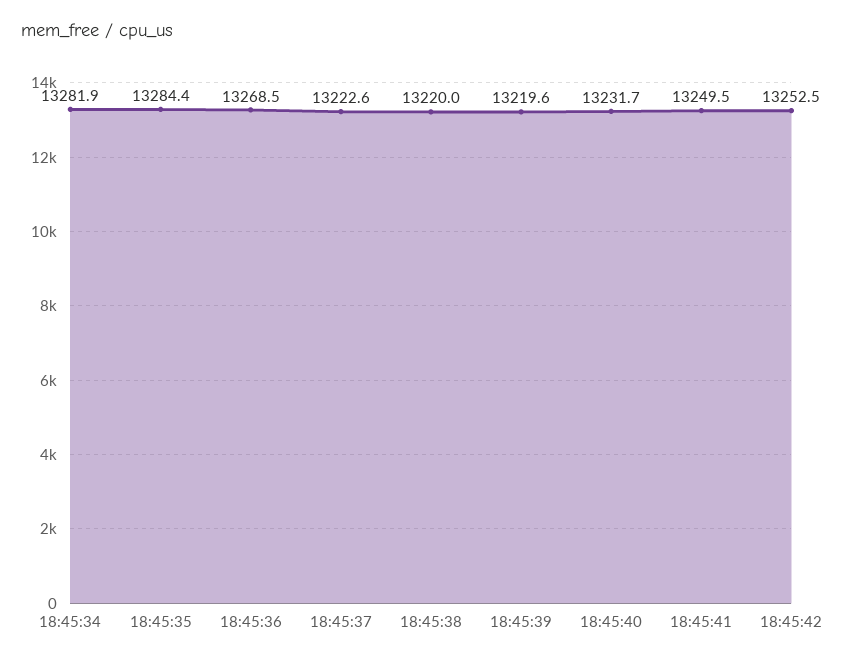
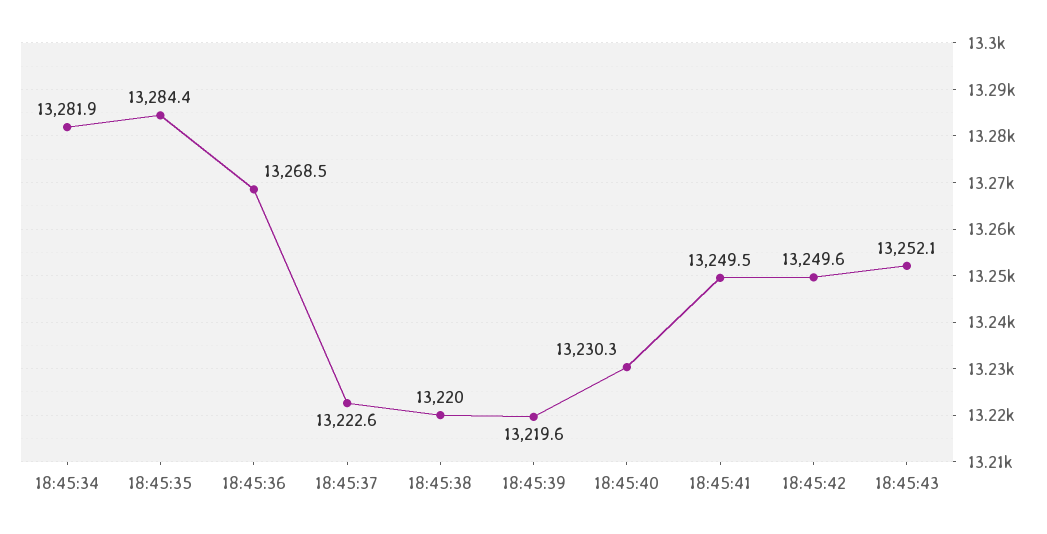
18:45:40: 13231.7 -> 13230.3
18:45:42: 13252.5 -> 13249.6
18:45:43: none -> 13252.1

